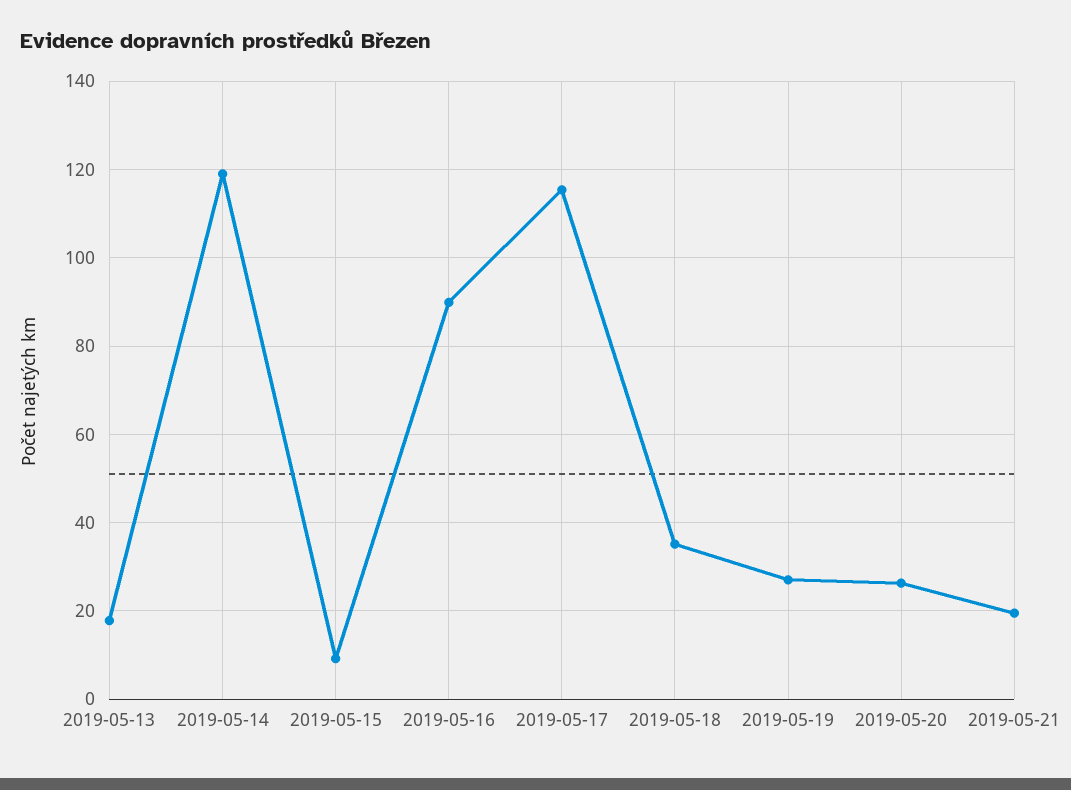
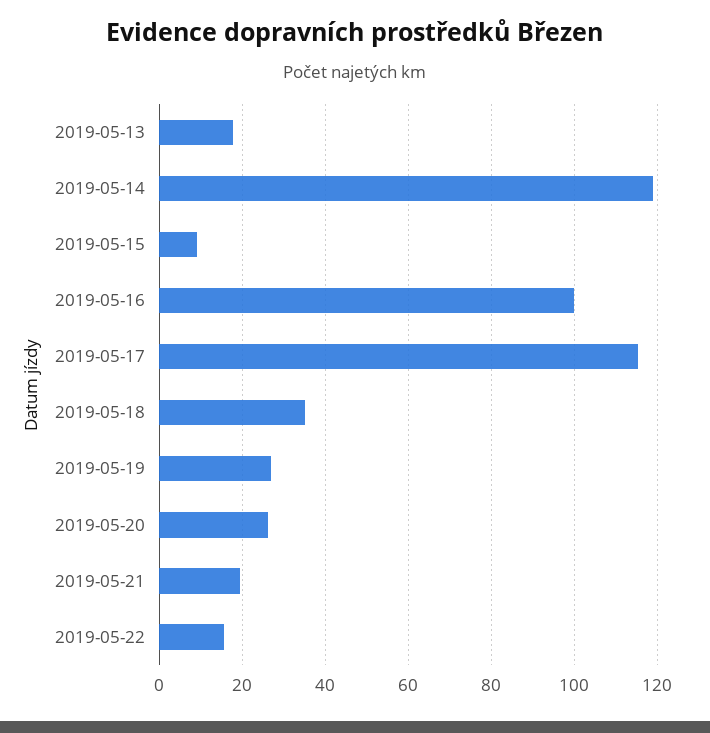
2019-05-16: 90 -> 100
2019-05-22: none -> 16

